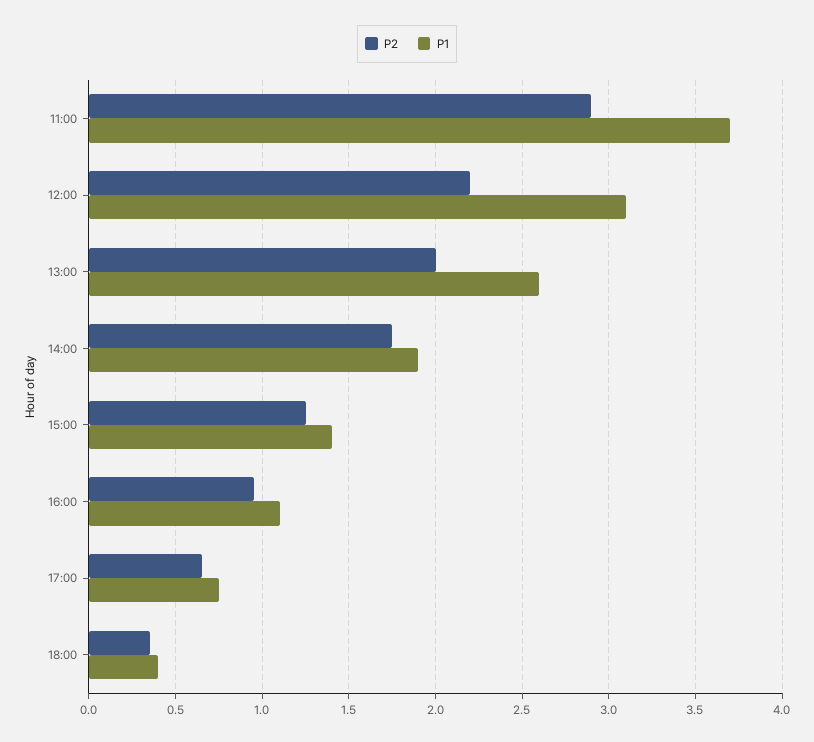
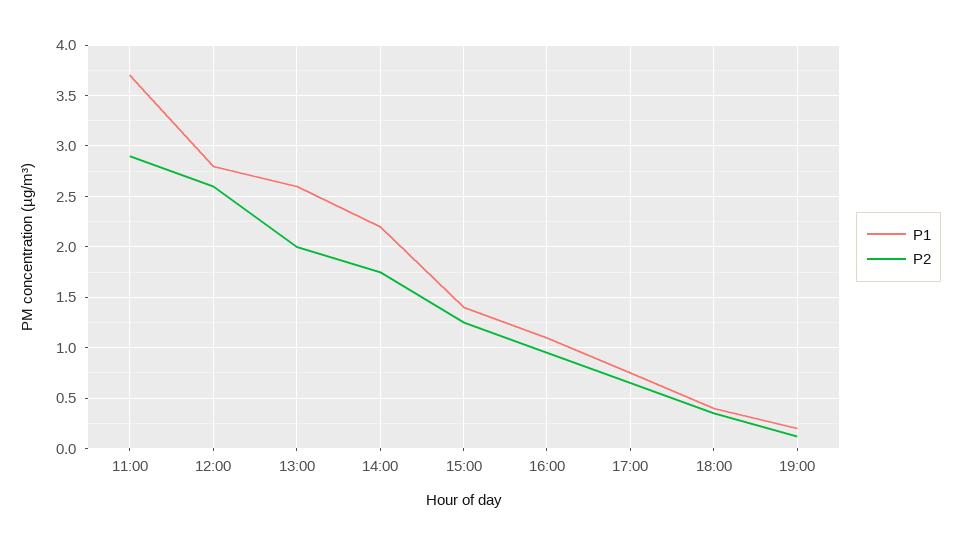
P2, 12:00: 2.2 -> 2.6
P1, 12:00: 3.1 -> 2.8
P1, 14:00: 1.9 -> 2.2
P1, 19:00: none -> 0.2
P2, 19:00: none -> 0.1

